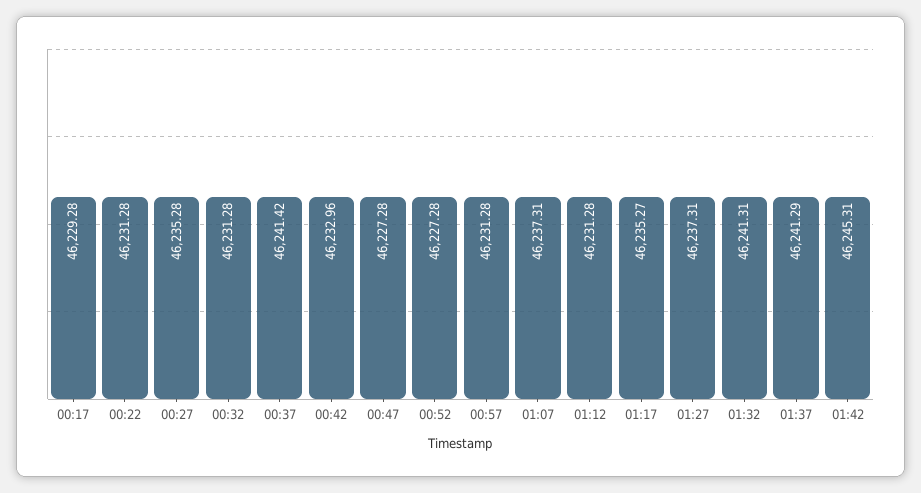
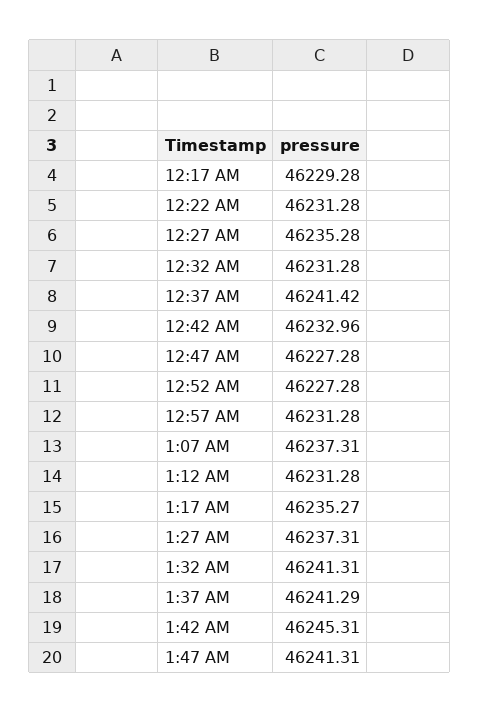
1:47 AM: none -> 46241.31

